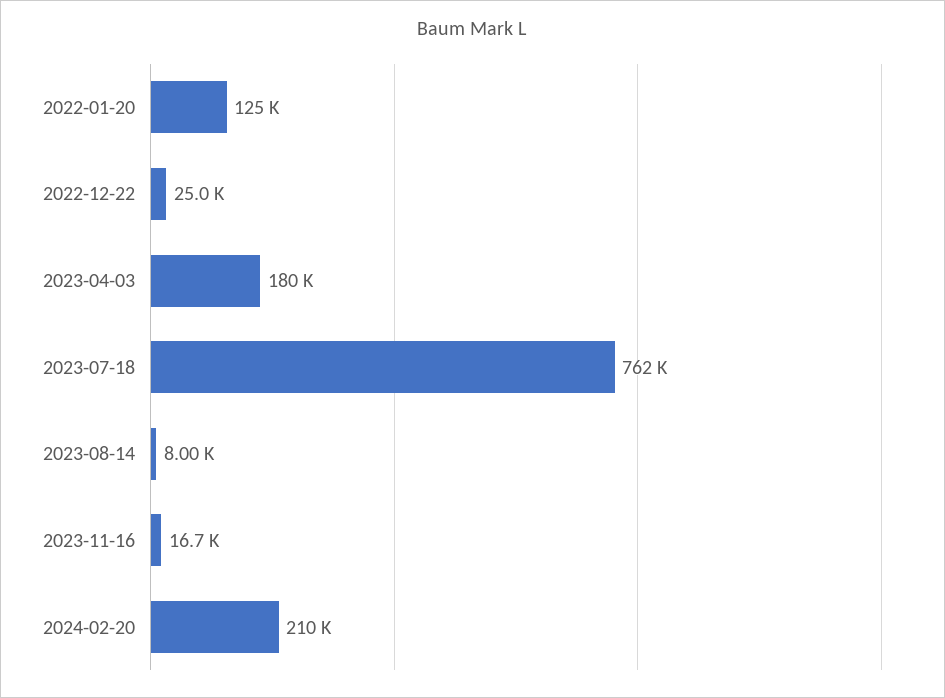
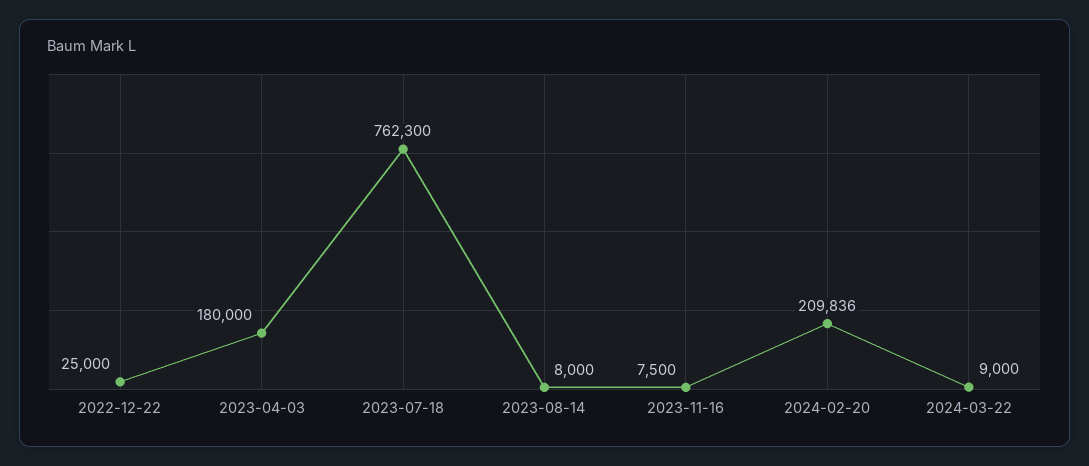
2022-01-20: 125000 -> none
2023-11-16: 16700 -> 7500
2024-03-22: none -> 9000

